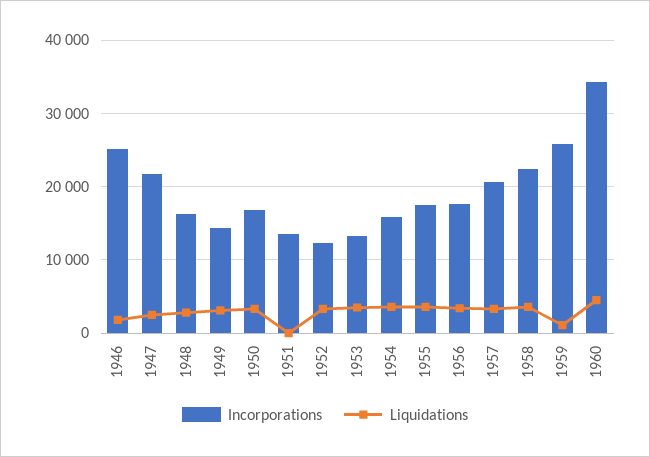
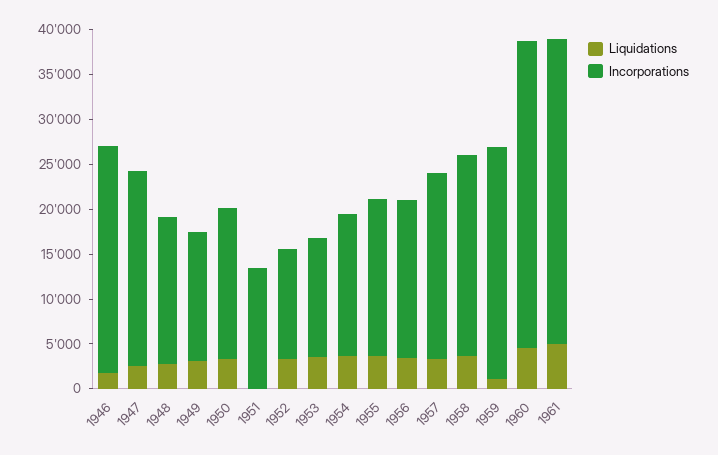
Liquidations, 1961: none -> 5000
Incorporations, 1961: none -> 34000

